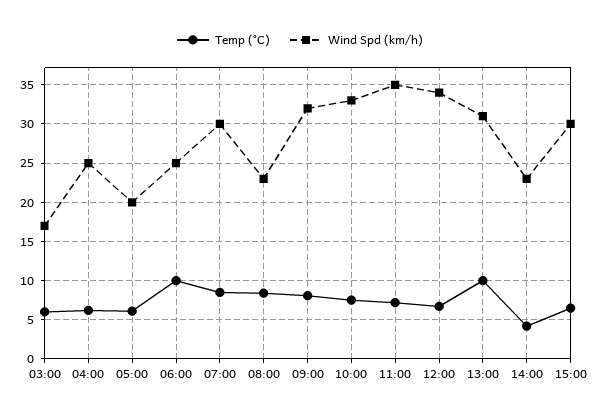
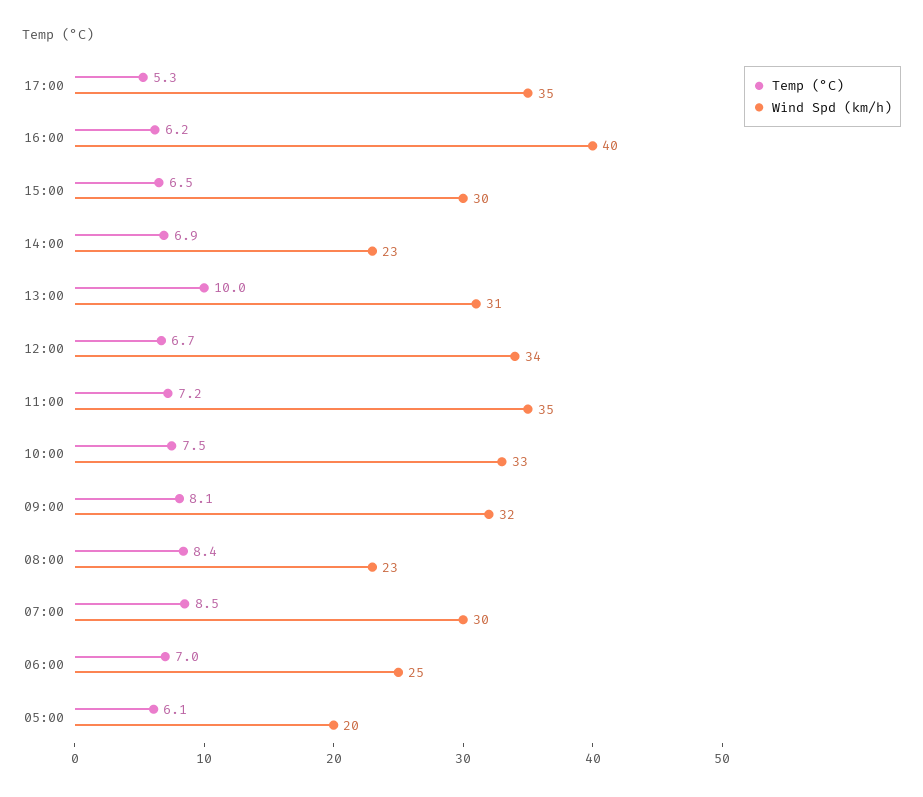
Temp (°C), 03:00: 6 -> none
Wind Spd (km/h), 03:00: 17 -> none
Temp (°C), 04:00: 6 -> none
Wind Spd (km/h), 04:00: 25 -> none
Temp (°C), 06:00: 10 -> 7
Temp (°C), 14:00: 4 -> 6.9
Temp (°C), 17:00: none -> 5.3
Wind Spd (km/h), 17:00: none -> 35
Temp (°C), 16:00: none -> 6.2
Wind Spd (km/h), 16:00: none -> 40

